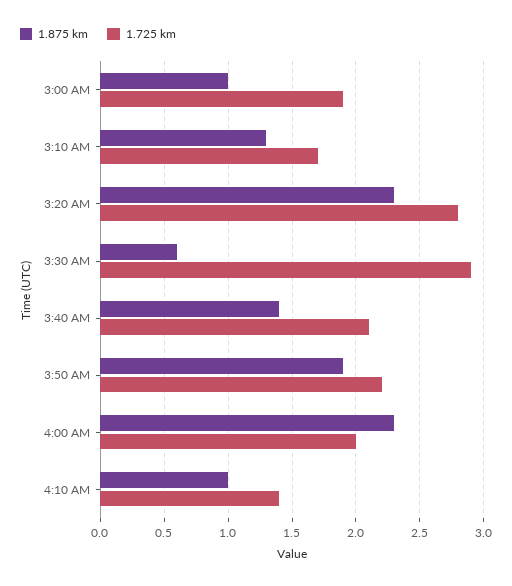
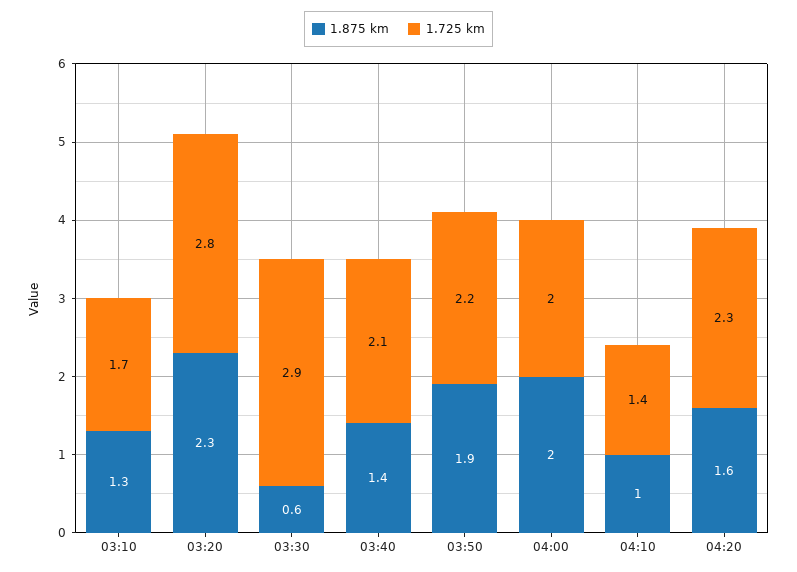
1.875 km, 3:00 AM: 1 -> none
1.725 km, 3:00 AM: 1.9 -> none
1.875 km, 4:00 AM: 2.3 -> 2
1.875 km, 04:20: none -> 1.6
1.725 km, 04:20: none -> 2.3

